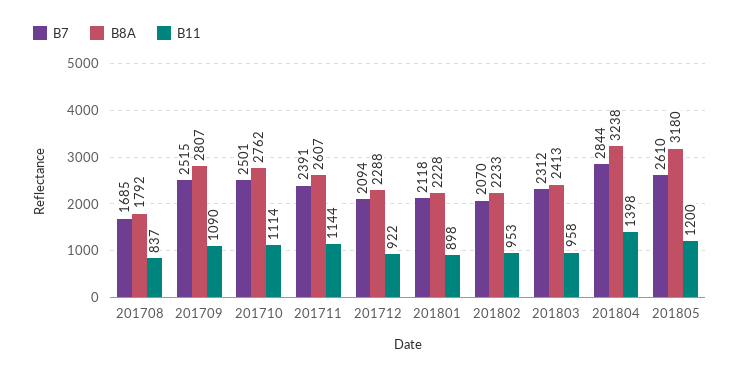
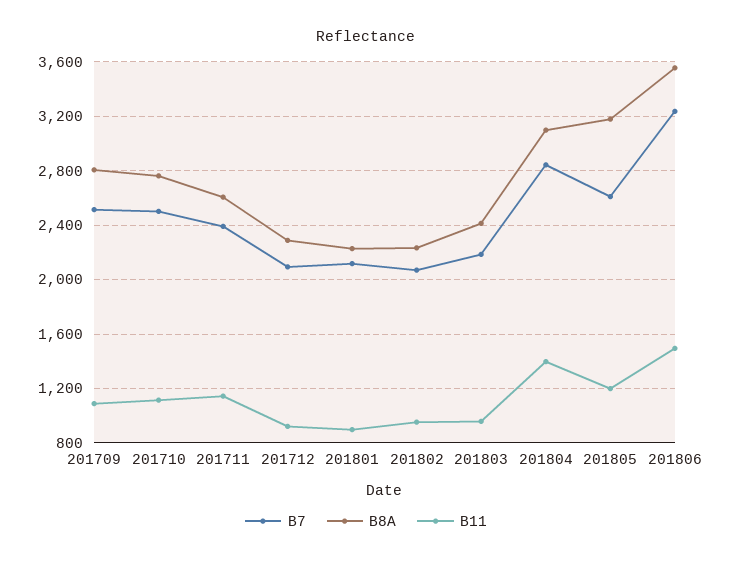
B7, 201708: 1685 -> none
B8A, 201708: 1792 -> none
B11, 201708: 837 -> none
B7, 201803: 2312 -> 2200
B8A, 201804: 3238 -> 3100
B7, 201806: none -> 3250
B8A, 201806: none -> 3550
B11, 201806: none -> 1500

